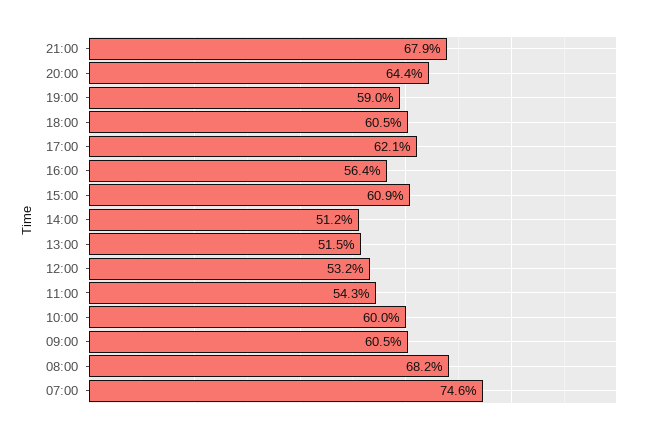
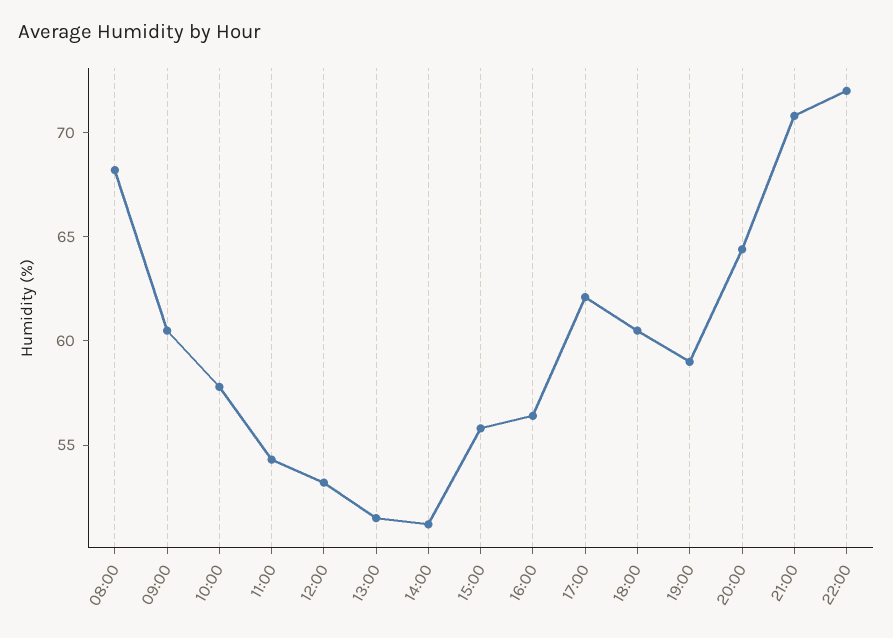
21:00: 67.9 -> 71
15:00: 60.9 -> 56
10:00: 60 -> 58
07:00: 74.6 -> none
22:00: none -> 72

